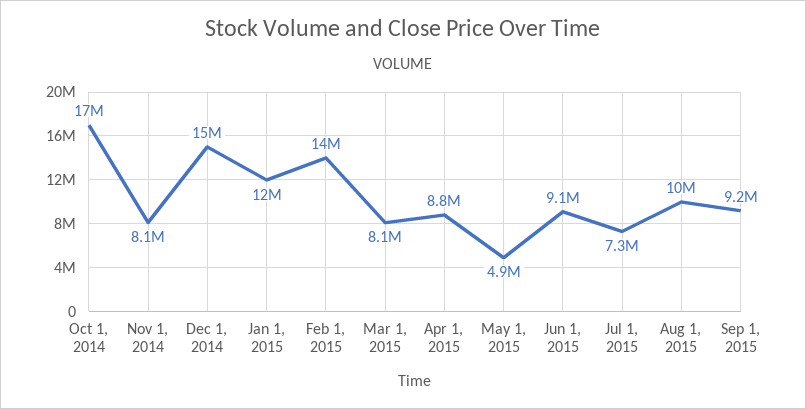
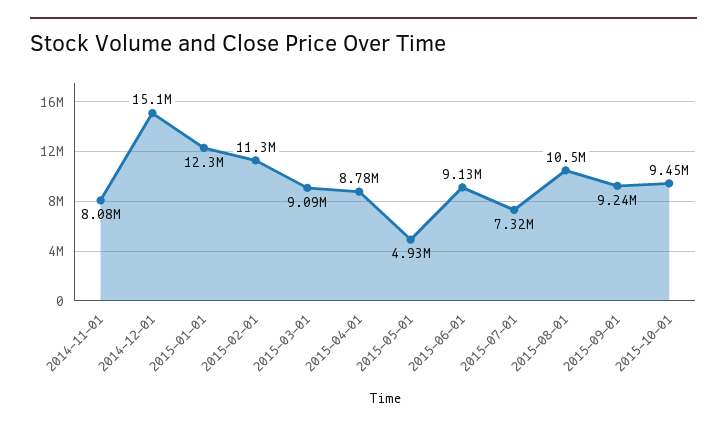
Oct 1, 2014: 17000000 -> none
Feb 1, 2015: 14000000 -> 11300000
Mar 1, 2015: 8100000 -> 9090000
2015-10-01: none -> 9450000

